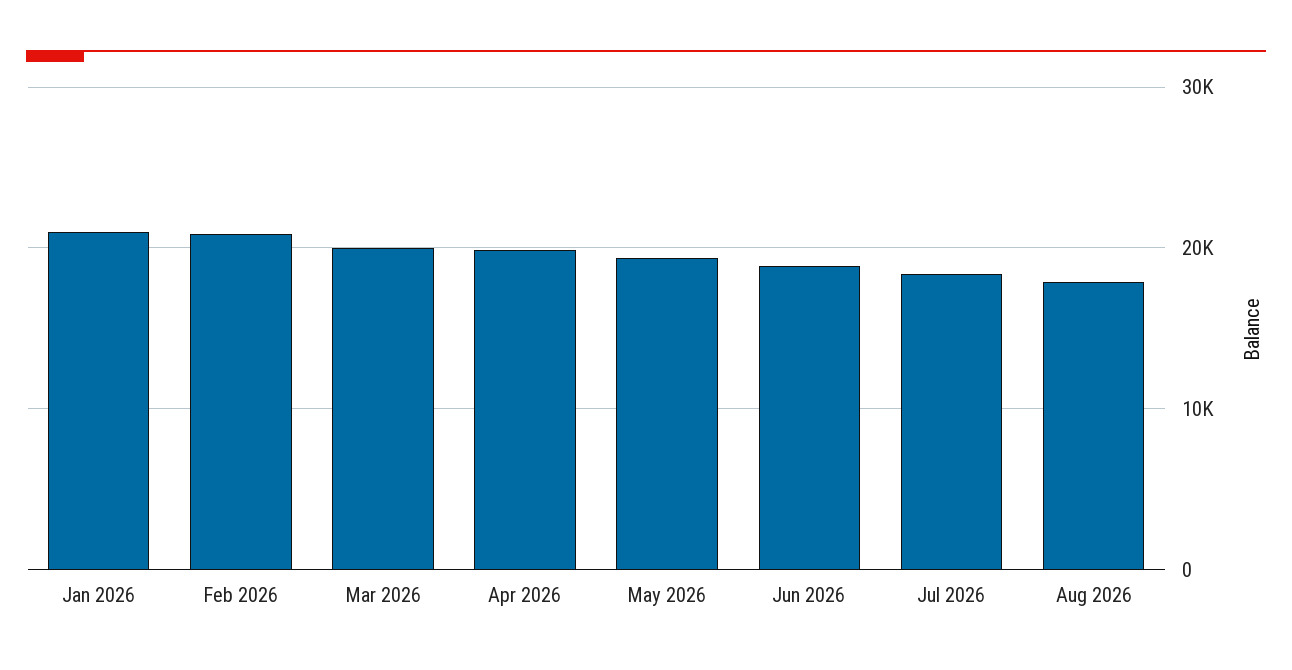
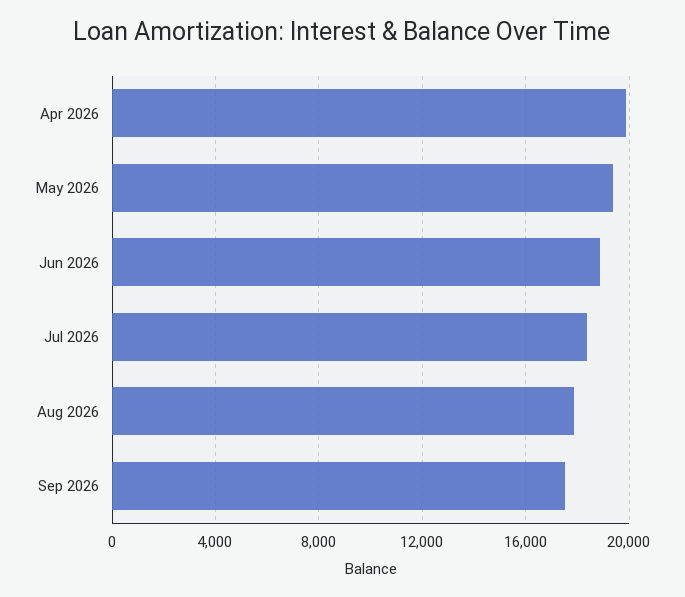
Jan 2026: 21000 -> none
Feb 2026: 21000 -> none
Mar 2026: 20000 -> none
Sep 2026: none -> 17500

